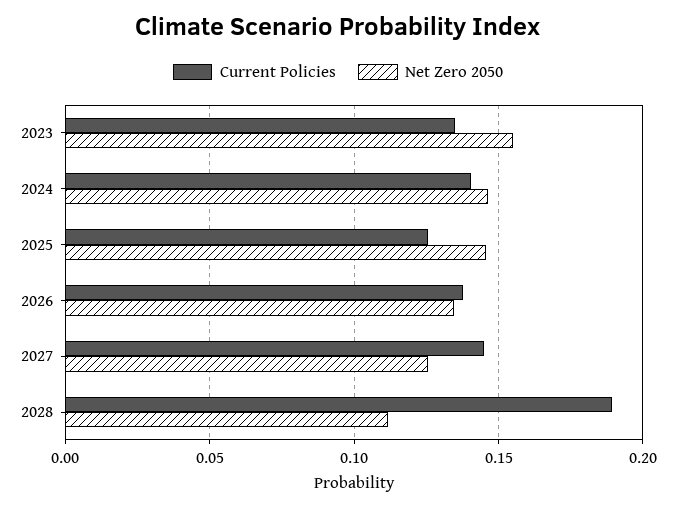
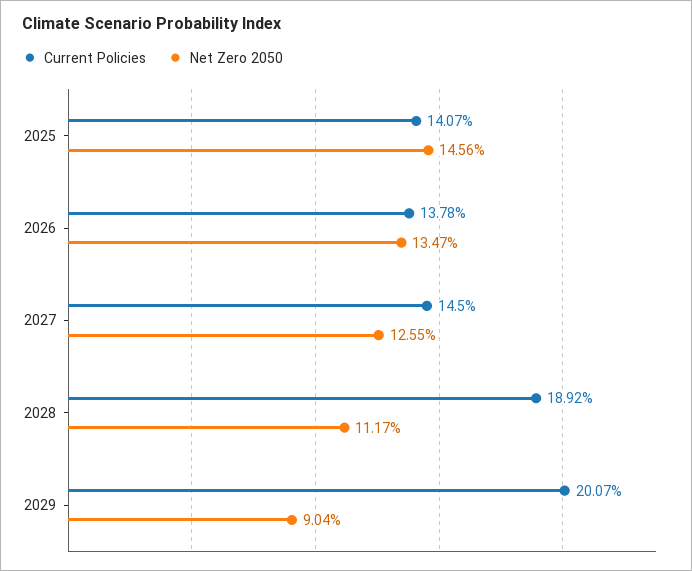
Current Policies, 2023: 0.135 -> none
Net Zero 2050, 2023: 0.155 -> none
Current Policies, 2024: 0.14 -> none
Net Zero 2050, 2024: 0.145 -> none
Current Policies, 2025: 0.125 -> 0.1407
Current Policies, 2029: none -> 0.2007
Net Zero 2050, 2029: none -> 0.0904

